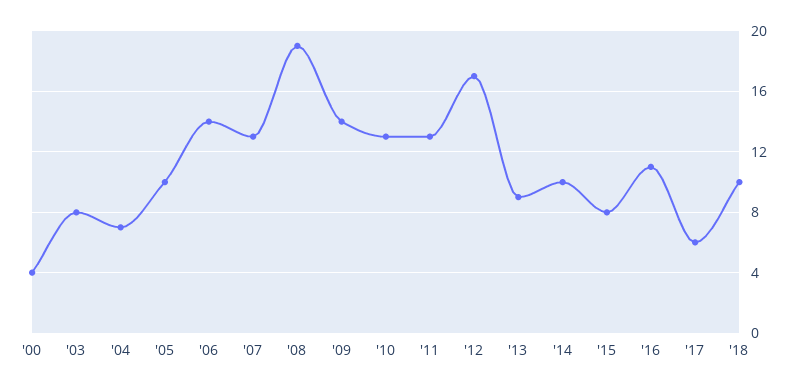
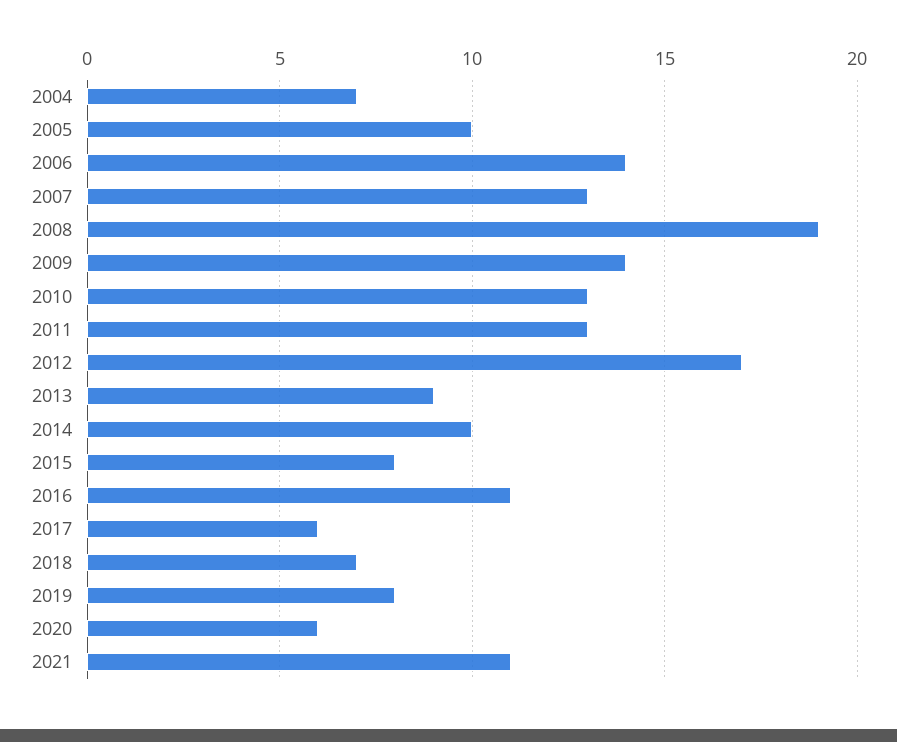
'00: 4 -> none
'03: 8 -> none
'18: 10 -> 7
2019: none -> 8
2020: none -> 6
2021: none -> 11

